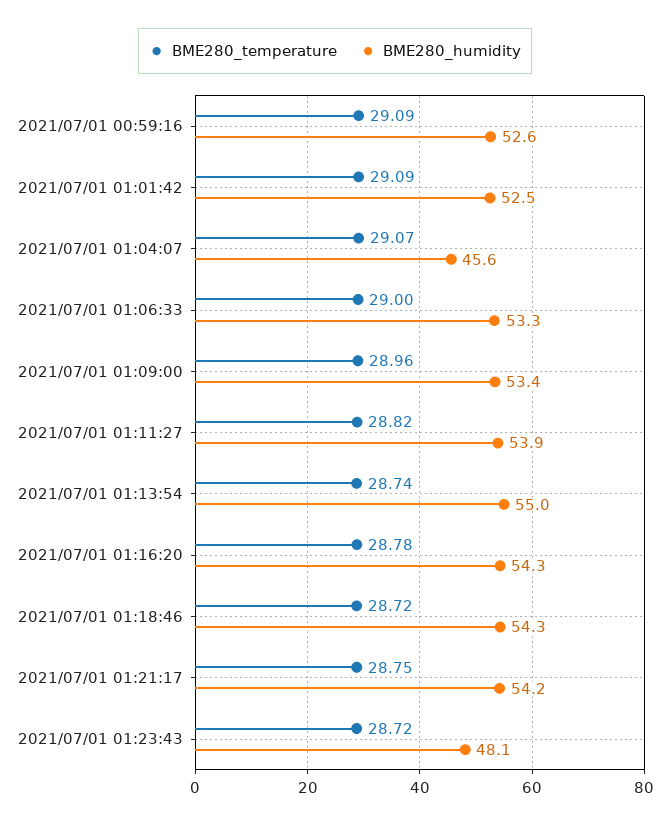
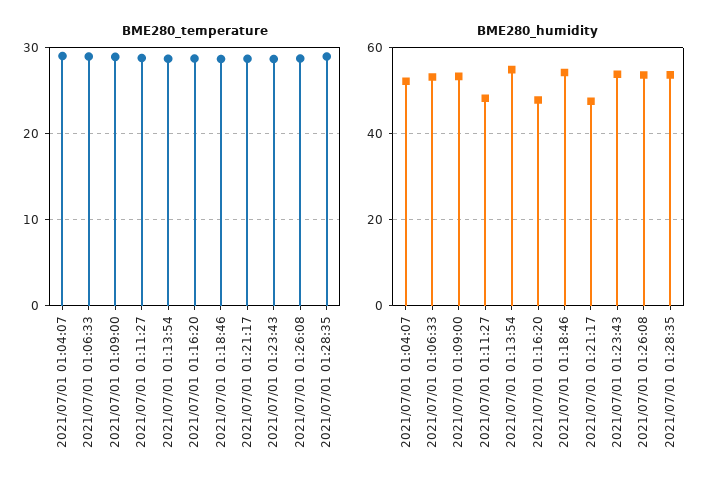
BME280_temperature, 2021/07/01 00:59:16: 29.09 -> none
BME280_humidity, 2021/07/01 00:59:16: 52.6 -> none
BME280_temperature, 2021/07/01 01:01:42: 29.09 -> none
BME280_humidity, 2021/07/01 01:01:42: 52.5 -> none
BME280_humidity, 2021/07/01 01:04:07: 45.6 -> 52
BME280_humidity, 2021/07/01 01:11:27: 53.9 -> 48
BME280_humidity, 2021/07/01 01:16:20: 54.3 -> 48
BME280_humidity, 2021/07/01 01:21:17: 54.2 -> 48
BME280_humidity, 2021/07/01 01:23:43: 48.1 -> 54
BME280_temperature, 2021/07/01 01:26:08: none -> 29
BME280_temperature, 2021/07/01 01:28:35: none -> 29
BME280_humidity, 2021/07/01 01:26:08: none -> 54
BME280_humidity, 2021/07/01 01:28:35: none -> 54

